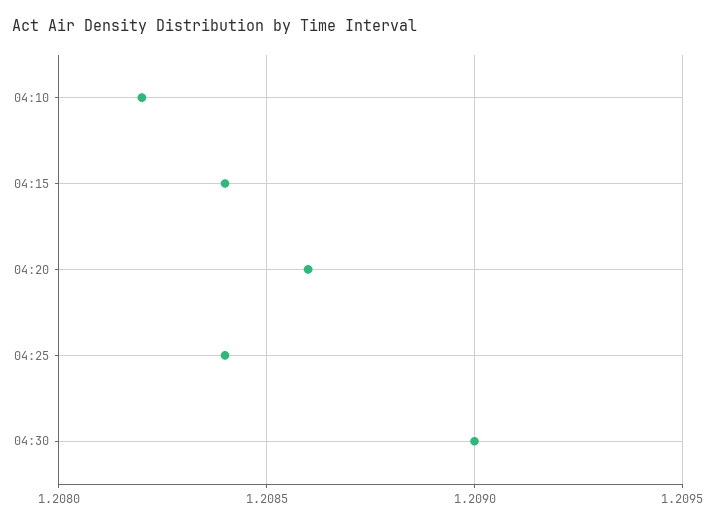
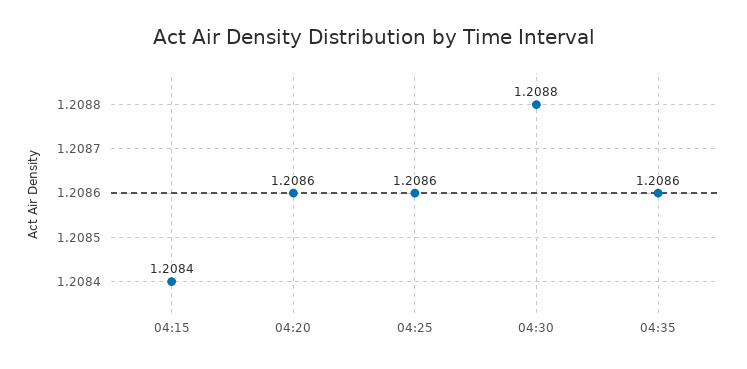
04:10: 1.2082 -> none
04:25: 1.2084 -> 1.2086
04:30: 1.209 -> 1.2088
04:35: none -> 1.2086

